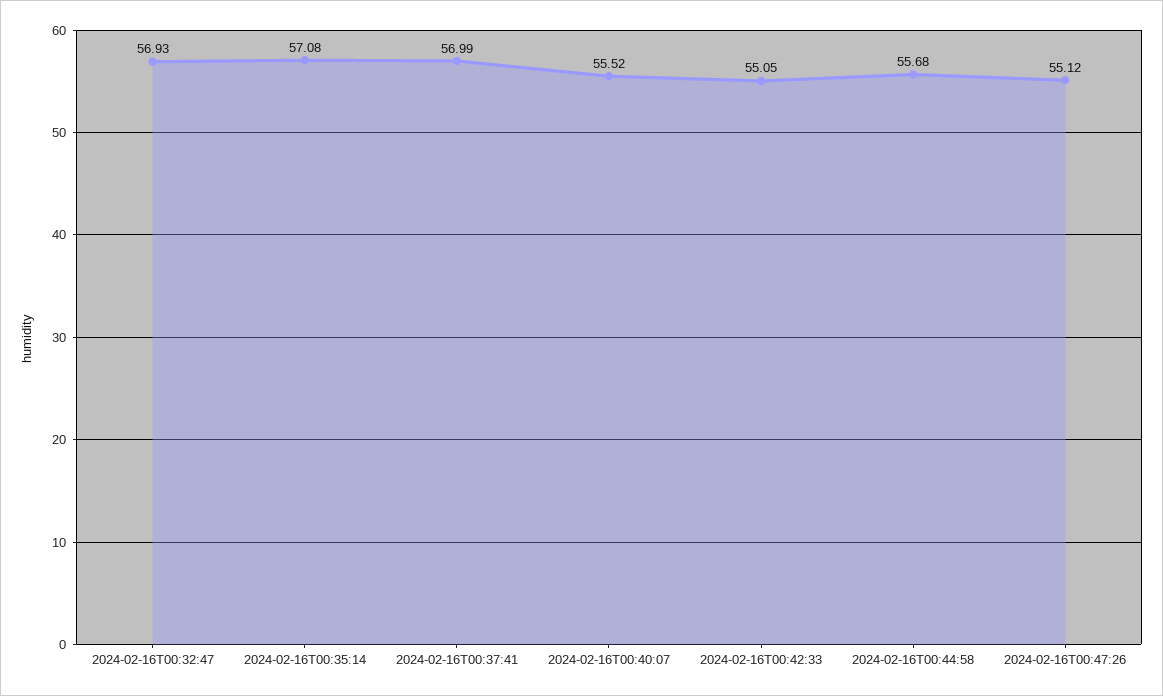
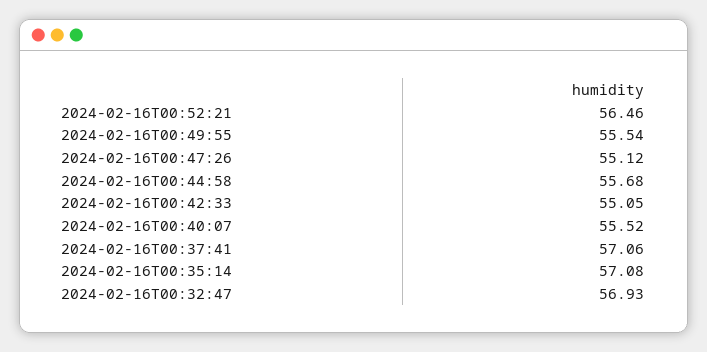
2024-02-16T00:37:41: 56.99 -> 57.06
2024-02-16T00:52:21: none -> 56.46
2024-02-16T00:49:55: none -> 55.54

